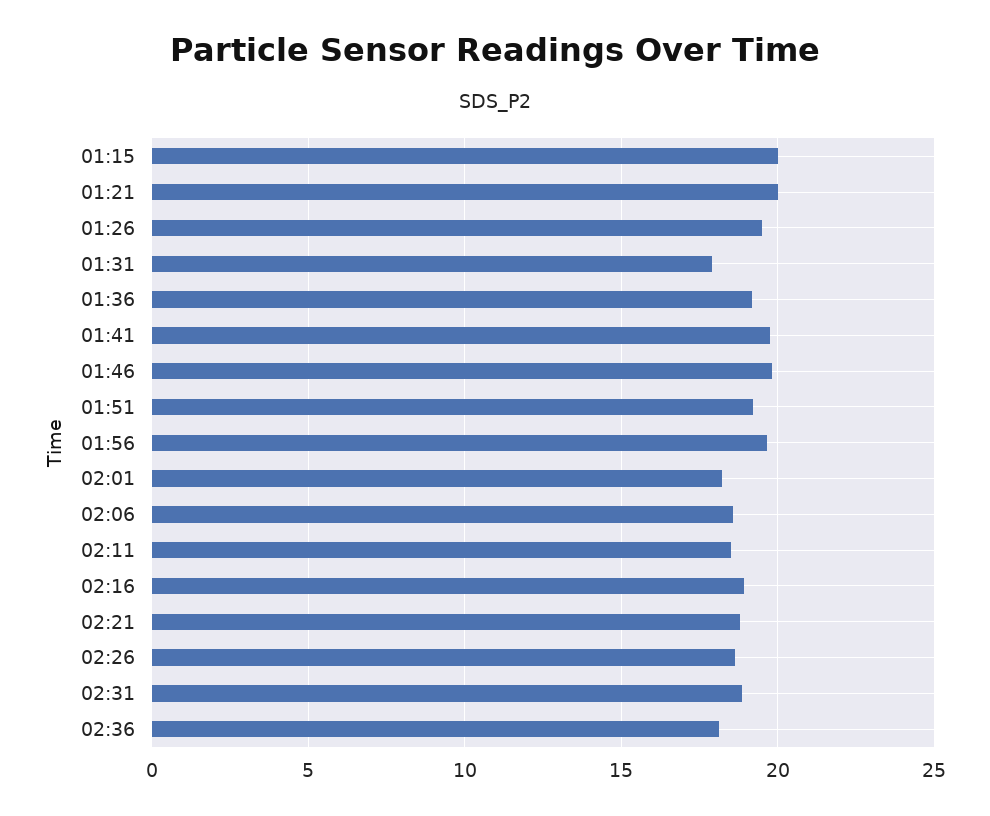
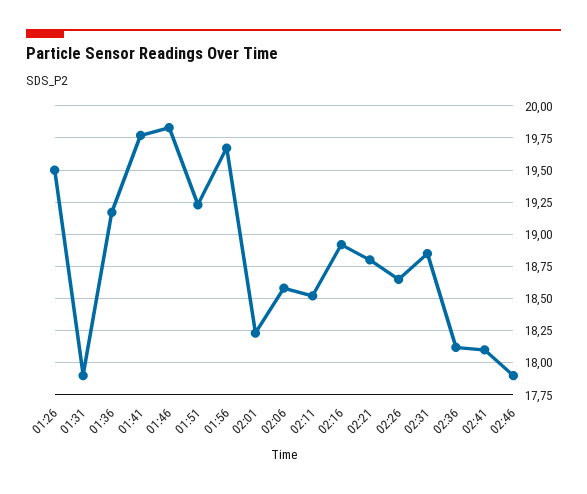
01:15: 20 -> none
01:21: 20 -> none
02:41: none -> 18.1
02:46: none -> 17.9

